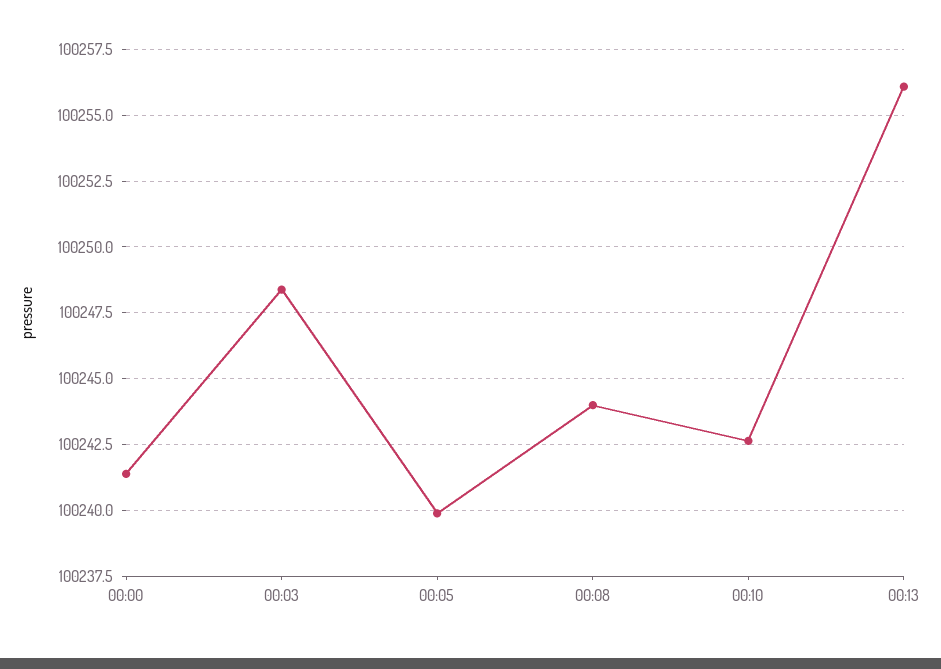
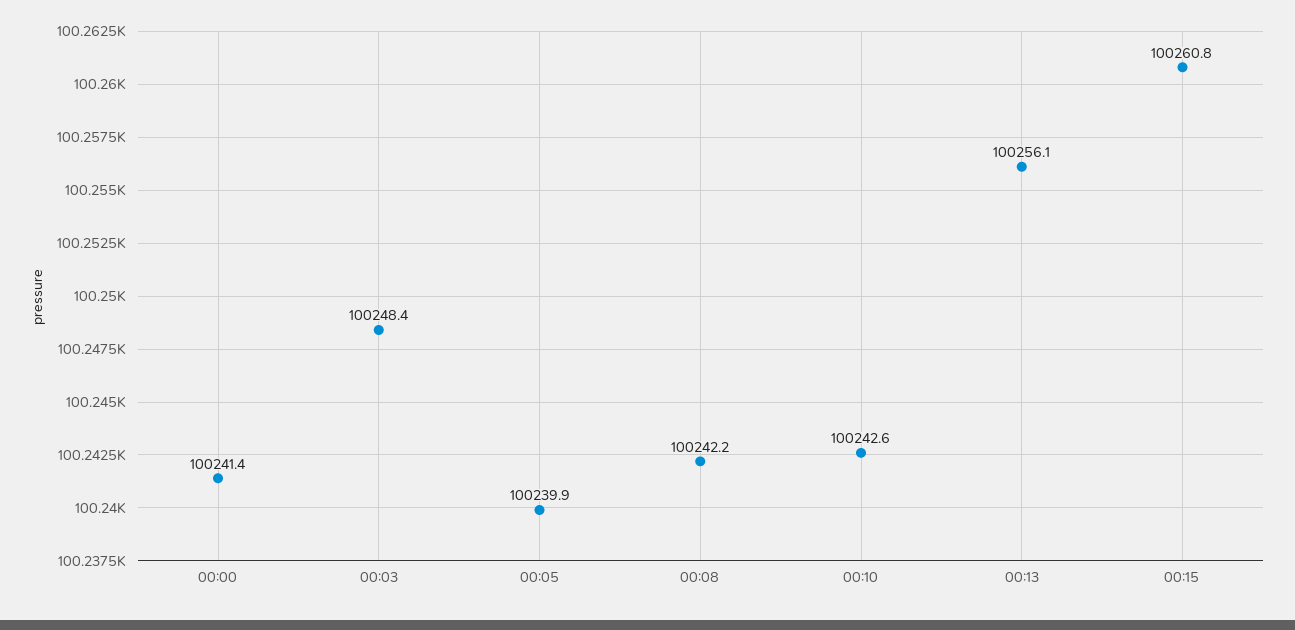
00:08: 100244 -> 100242.2
00:15: none -> 100260.8

